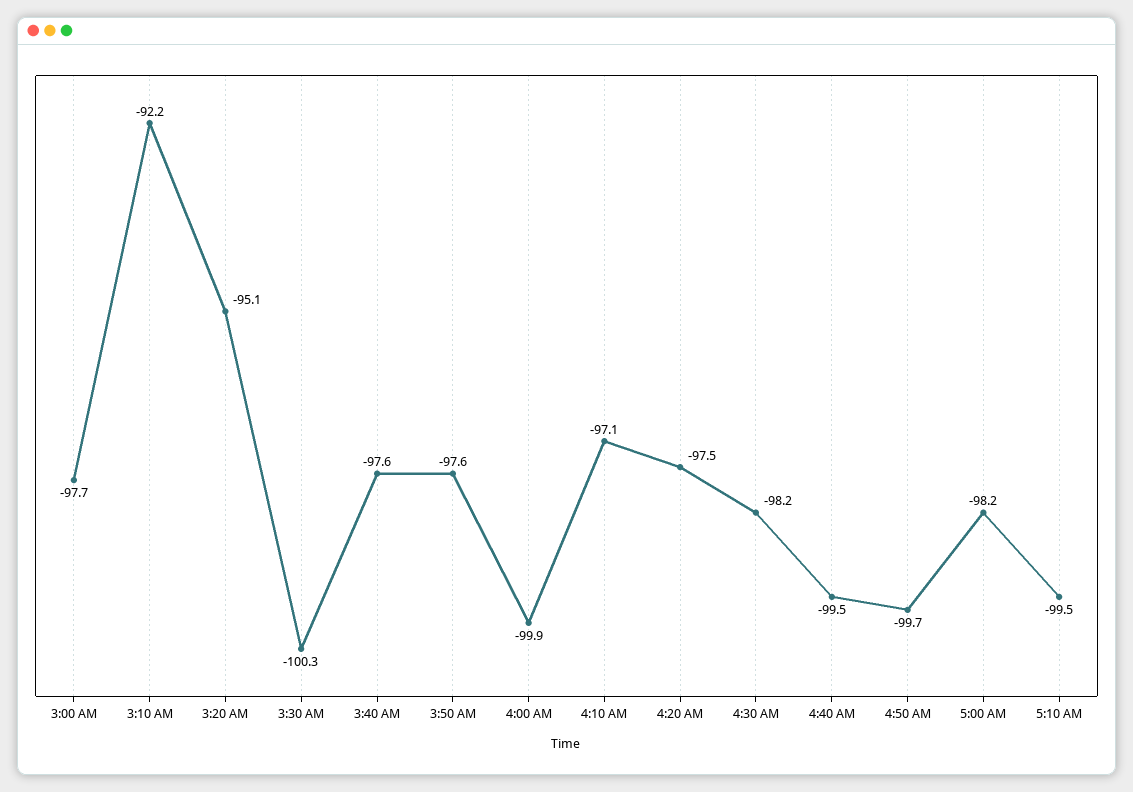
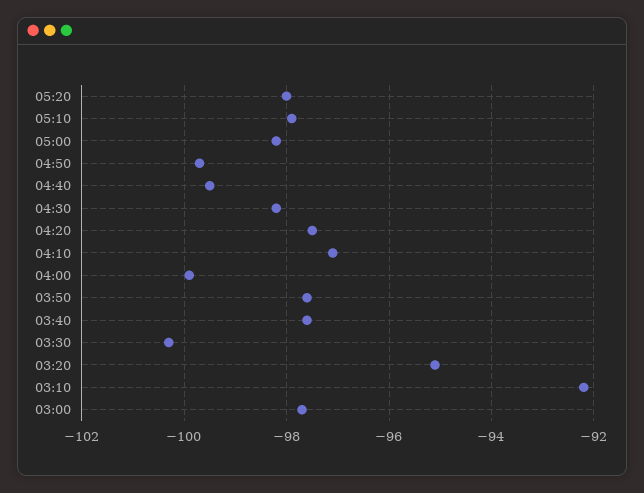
5:10 AM: -99.5 -> -98
05:20: none -> -98

